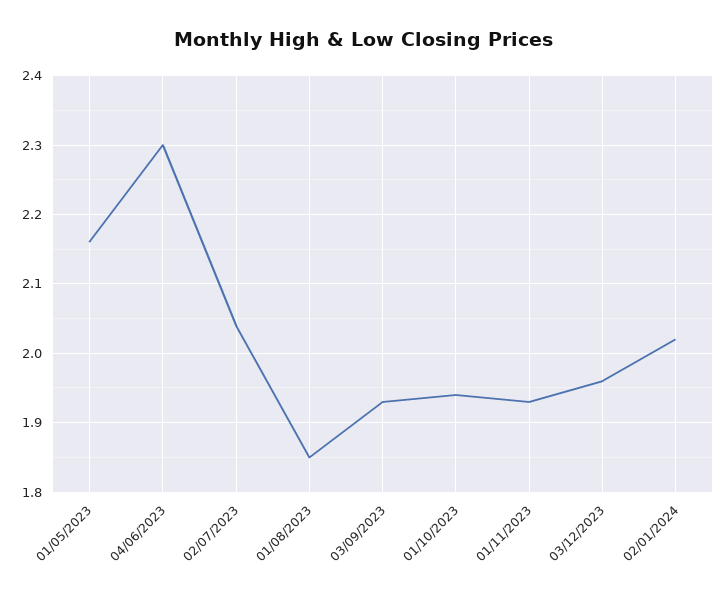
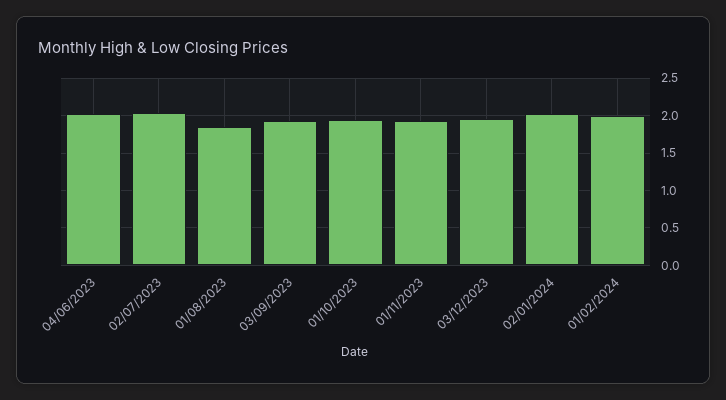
01/05/2023: 2.16 -> none
04/06/2023: 2.3 -> 2
01/02/2024: none -> 2

